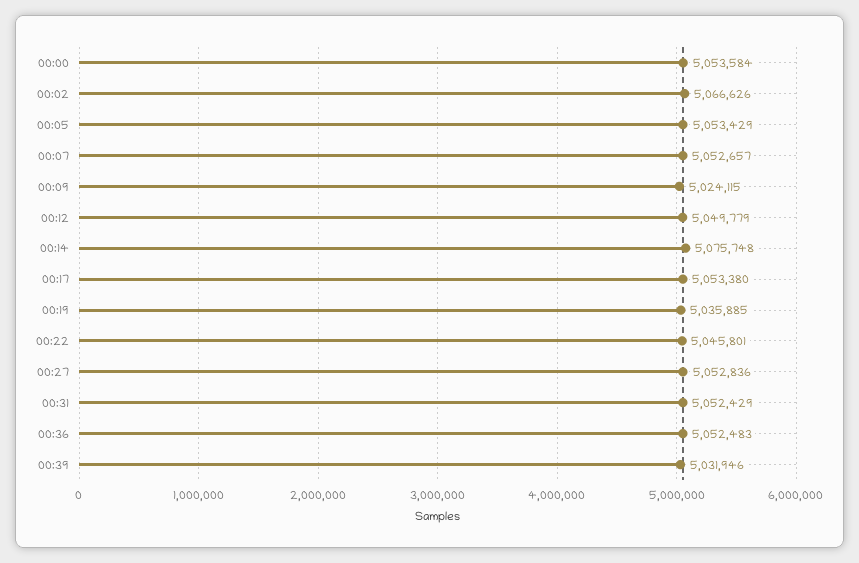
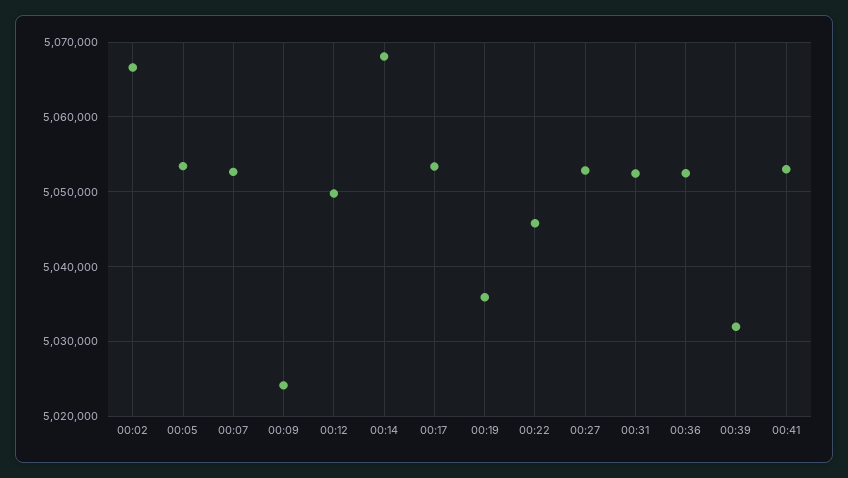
00:00: 5053584 -> none
00:14: 5075748 -> 5068000
00:41: none -> 5053000

